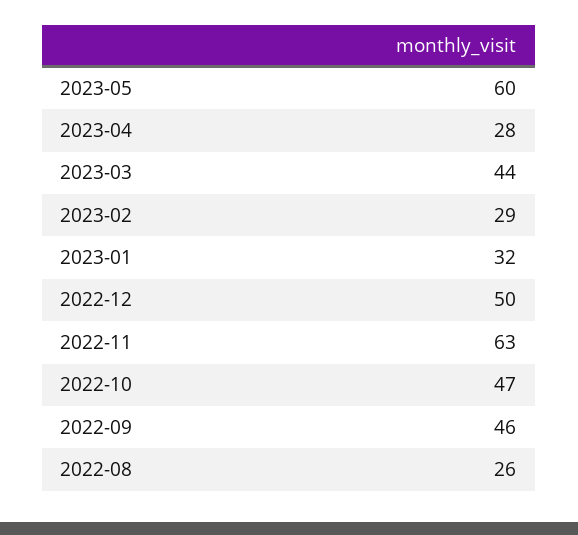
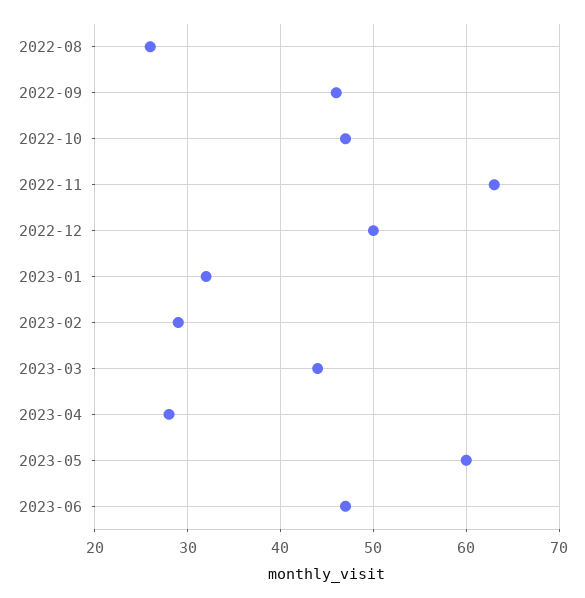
2023-06: none -> 47

